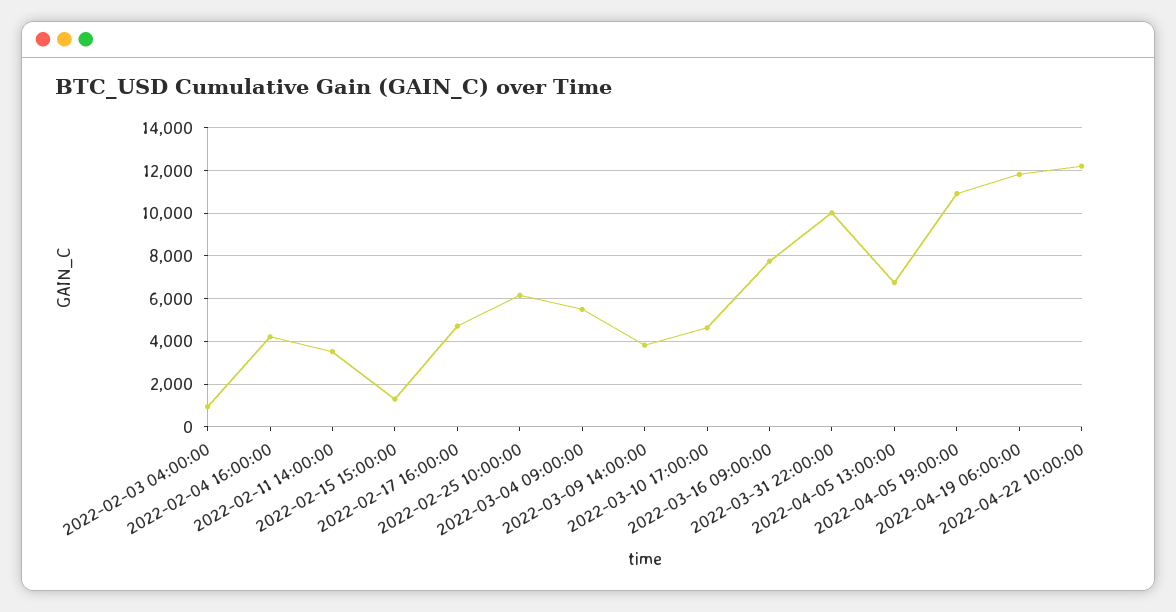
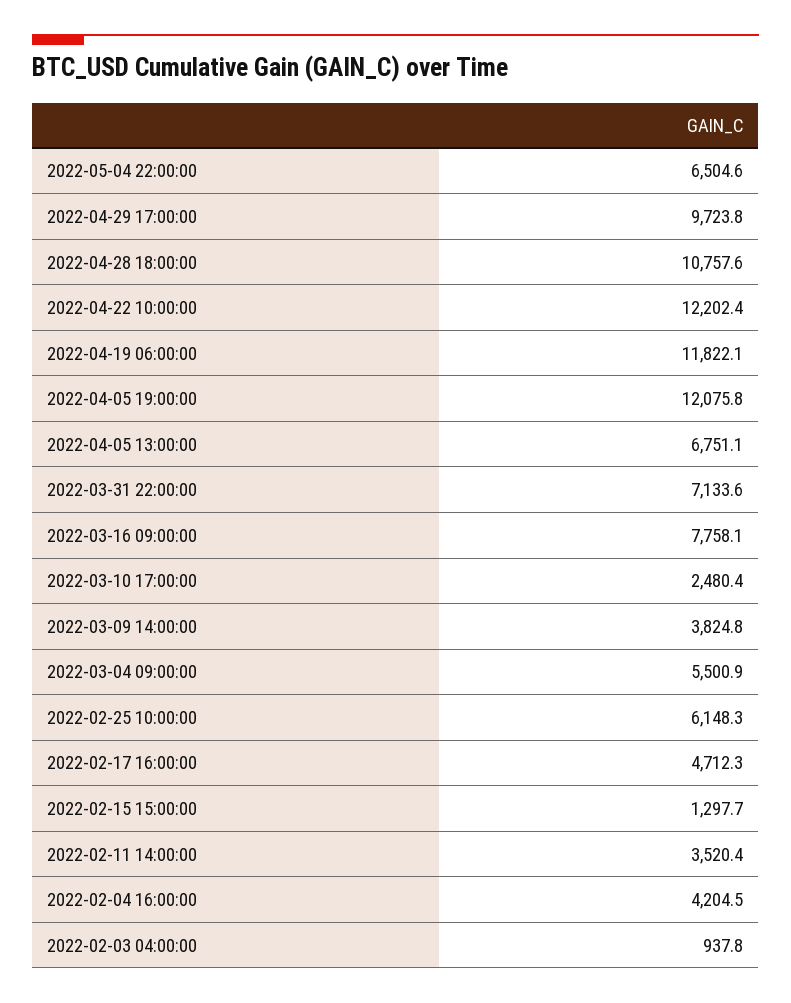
2022-03-10 17:00:00: 4500 -> 2480.4
2022-03-31 22:00:00: 10000 -> 7133.6
2022-04-05 19:00:00: 11000 -> 12075.8
2022-05-04 22:00:00: none -> 6504.6
2022-04-29 17:00:00: none -> 9723.8
2022-04-28 18:00:00: none -> 10757.6

